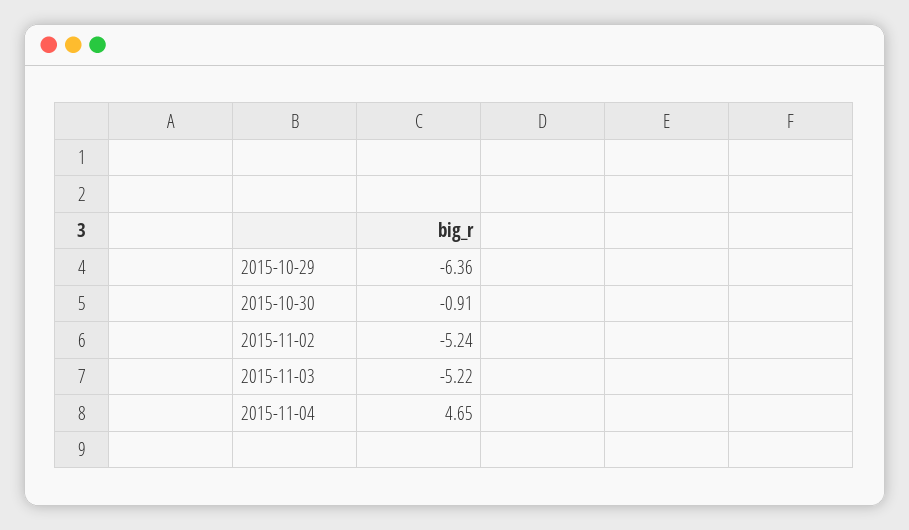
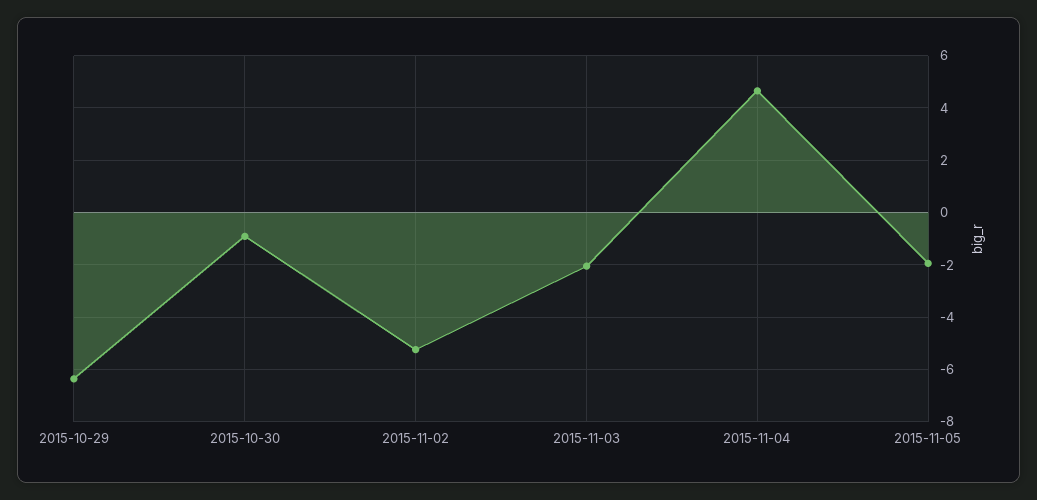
2015-11-03: -5.22 -> -2
2015-11-05: none -> -2

